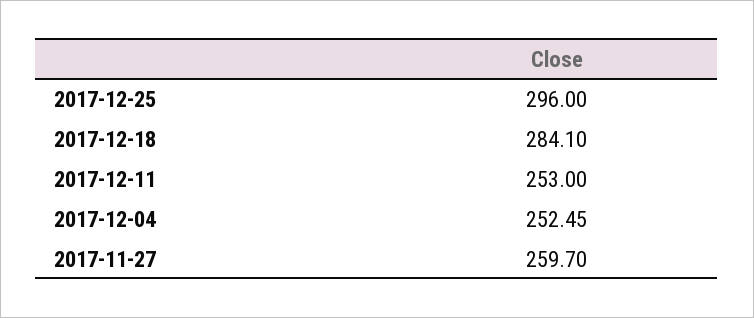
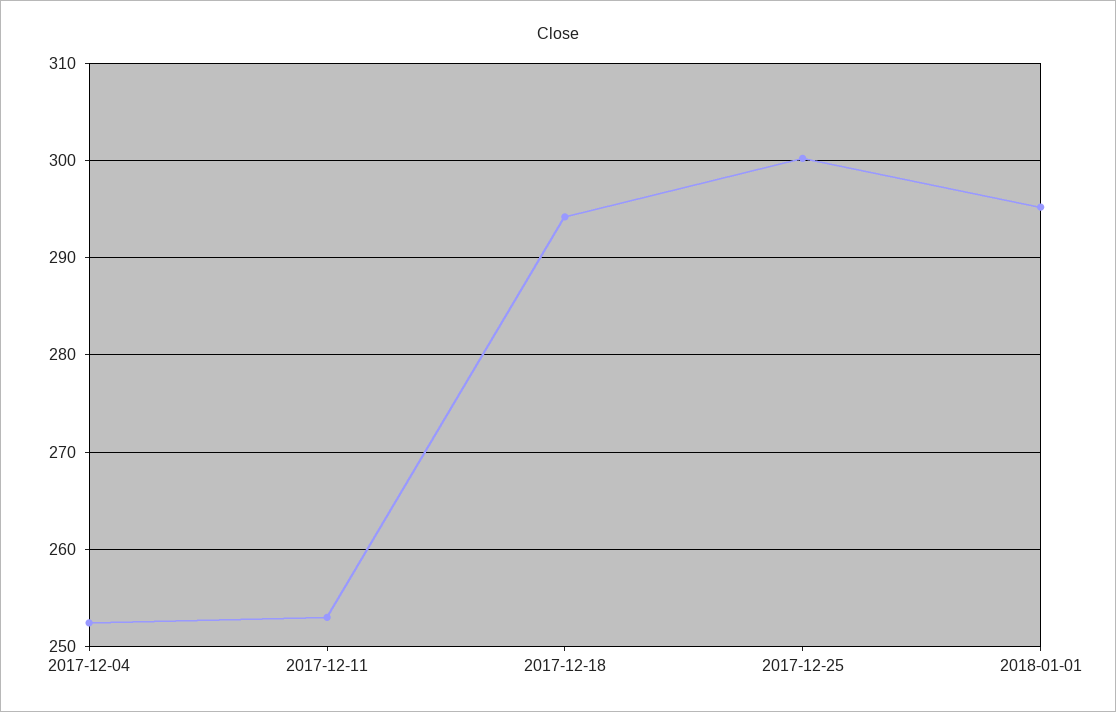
2017-12-25: 296 -> 300
2017-12-18: 284.1 -> 294
2017-11-27: 259.7 -> none
2018-01-01: none -> 295

